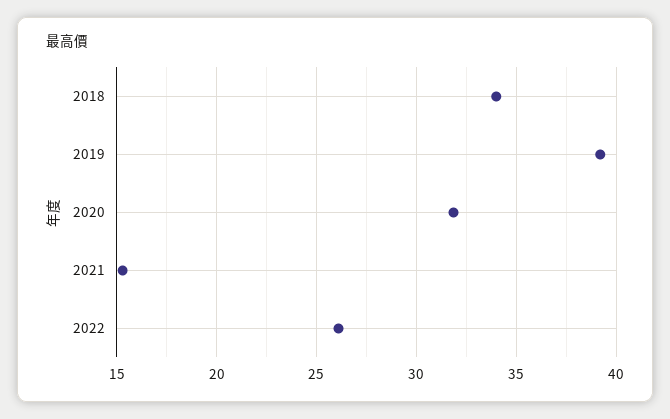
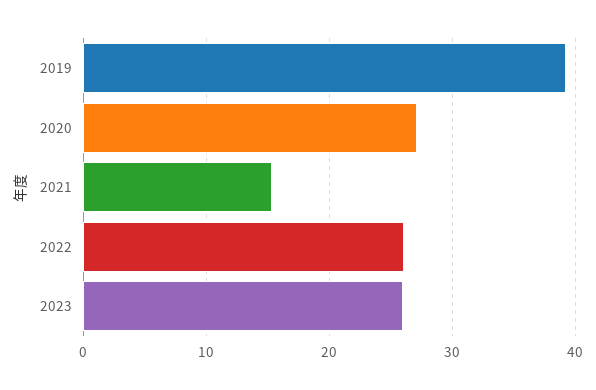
2018: 34 -> none
2020: 32 -> 27
2023: none -> 26

